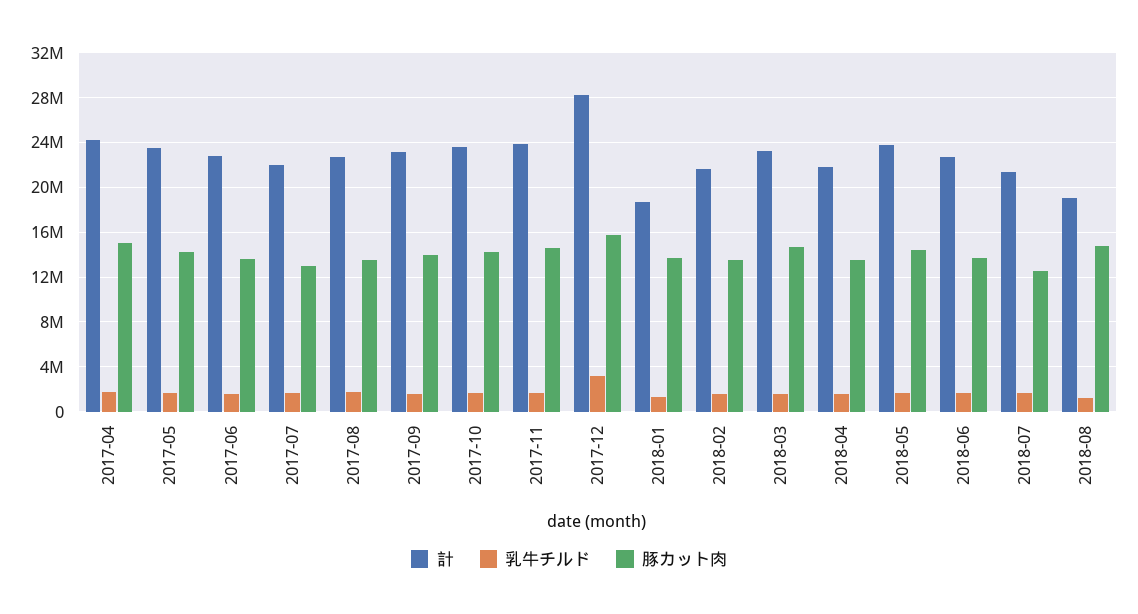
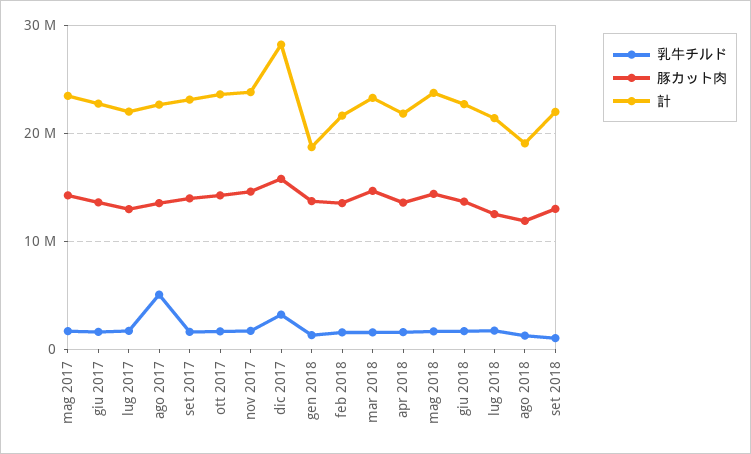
計, 2017-04: 24000000 -> none
乳牛チルド, 2017-04: 2000000 -> none
豚カット肉, 2017-04: 15000000 -> none
乳牛チルド, 2017-08: 2000000 -> 5000000
豚カット肉, 2018-08: 15000000 -> 12000000
乳牛チルド, set 2018: none -> 1000000
豚カット肉, set 2018: none -> 13000000
計, set 2018: none -> 22000000

